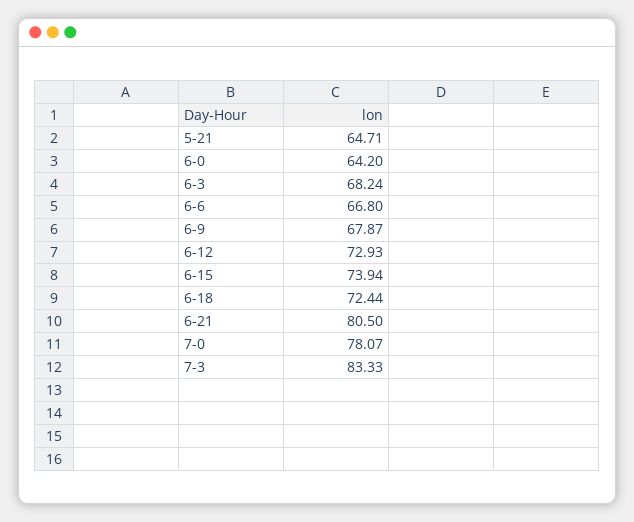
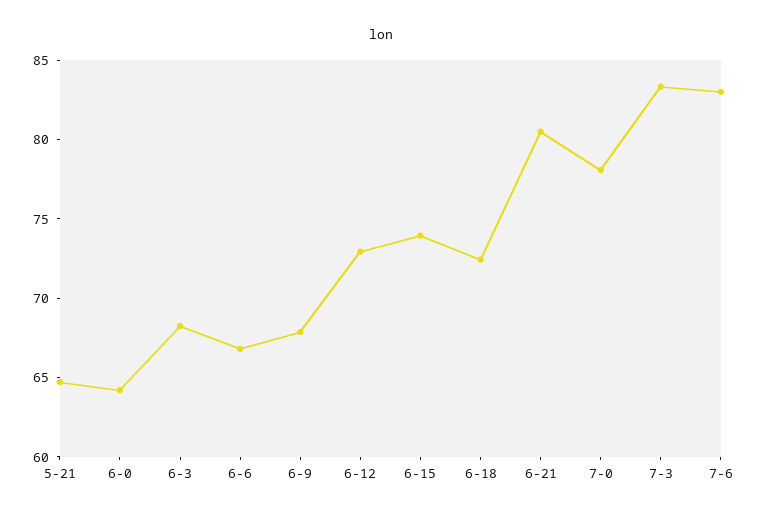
7-6: none -> 83

